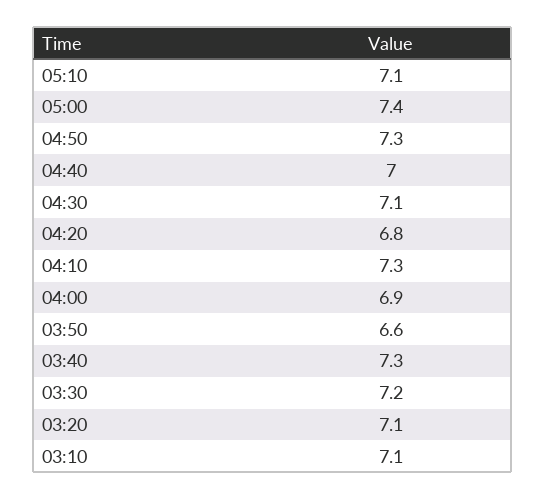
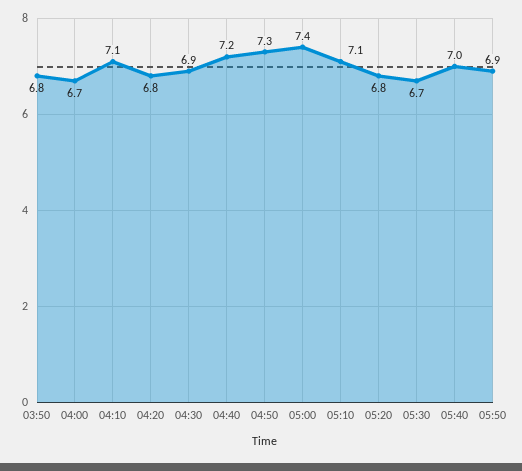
04:40: 7 -> 7.2
04:30: 7.1 -> 6.9
04:10: 7.3 -> 7.1
04:00: 6.9 -> 6.7
03:50: 6.6 -> 6.8
03:40: 7.3 -> none
03:30: 7.2 -> none
03:20: 7.1 -> none
03:10: 7.1 -> none
05:20: none -> 6.8
05:30: none -> 6.7
05:40: none -> 7
05:50: none -> 6.9

